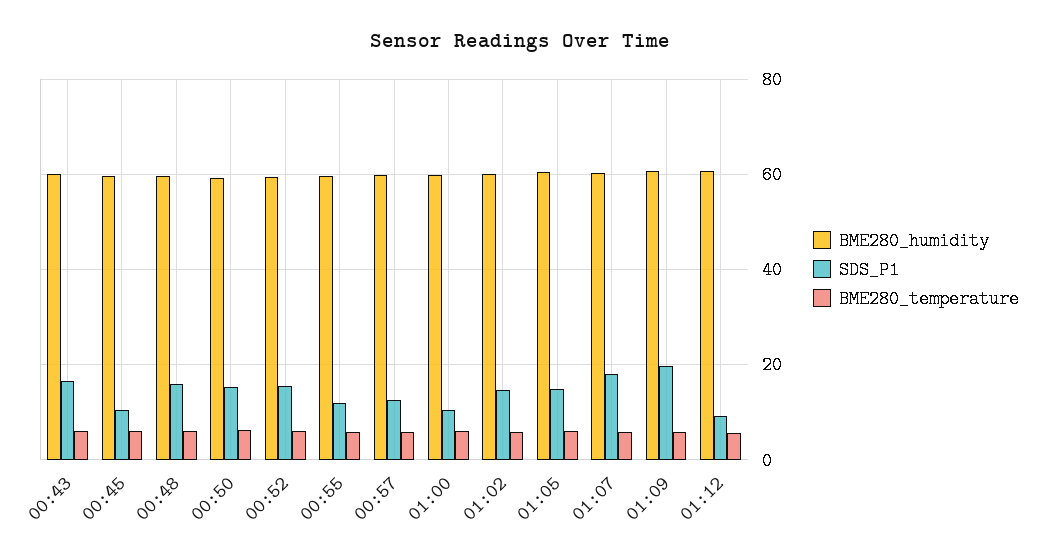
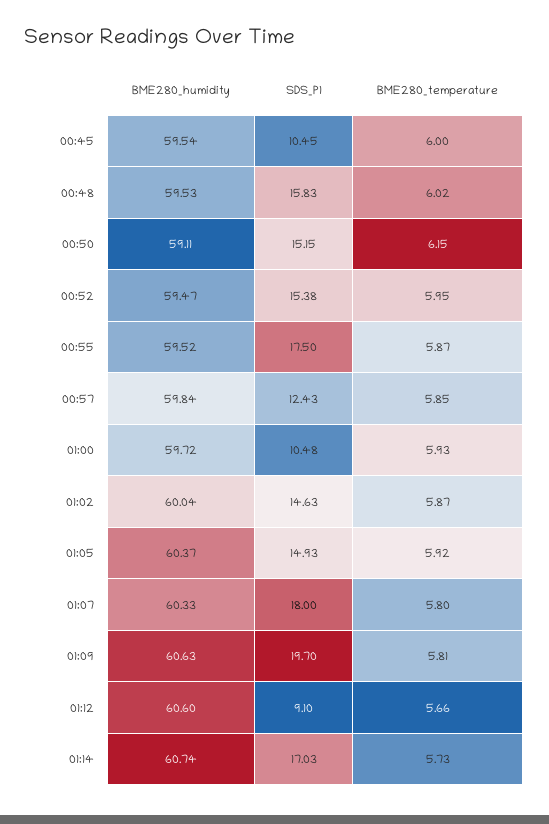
BME280_humidity, 00:43: 60 -> none
SDS_P1, 00:43: 16 -> none
BME280_temperature, 00:43: 6 -> none
SDS_P1, 00:55: 12 -> 17.5
BME280_humidity, 01:14: none -> 60.74
SDS_P1, 01:14: none -> 17.03
BME280_temperature, 01:14: none -> 5.73

